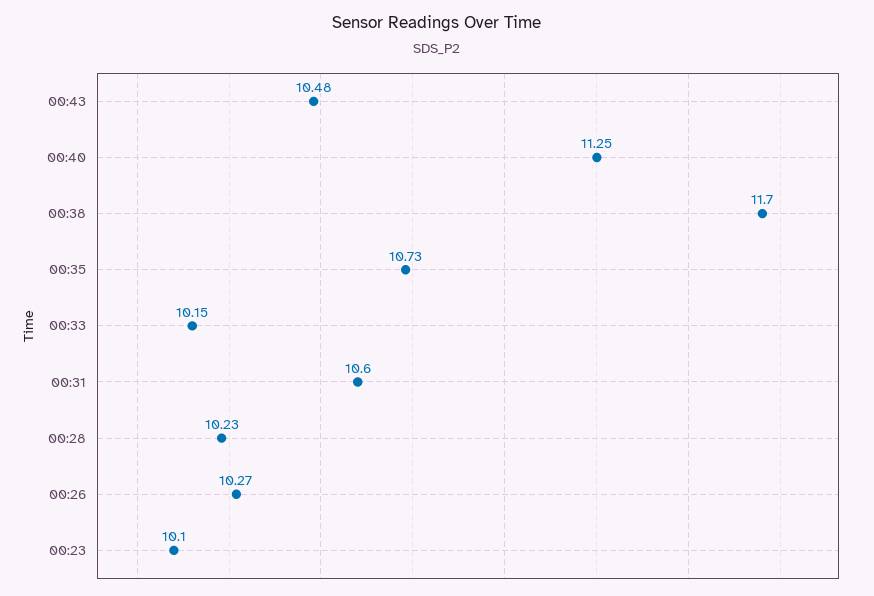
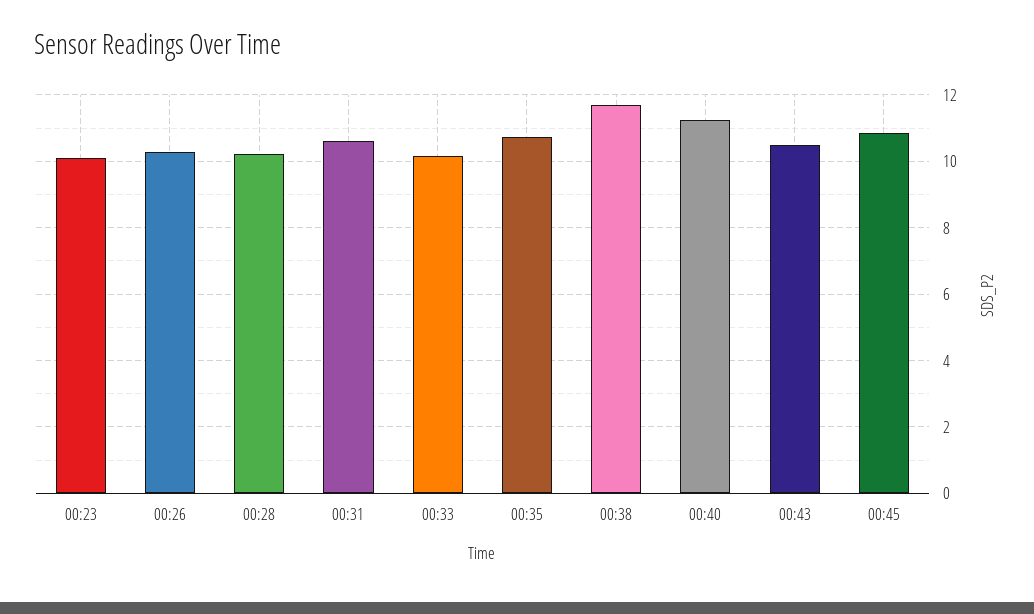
00:45: none -> 10.8

